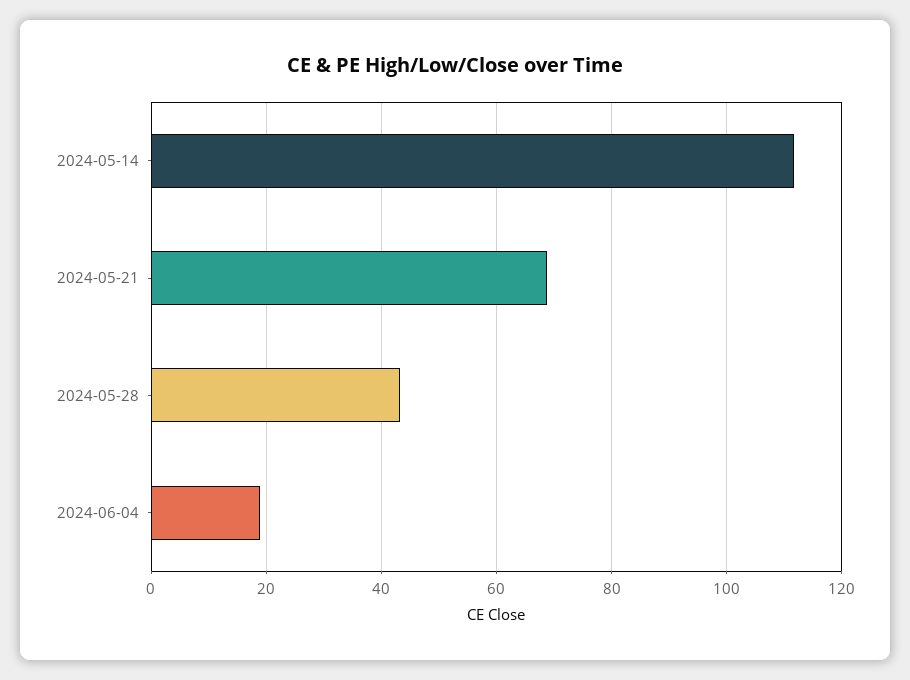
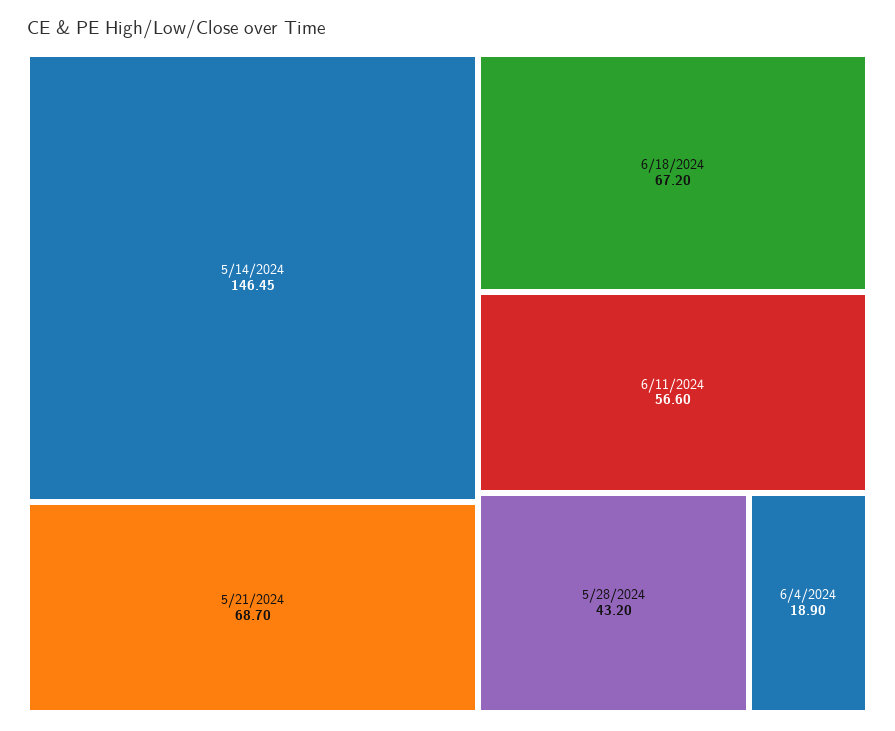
2024-05-14: 112 -> 146.45
6/18/2024: none -> 67.2
6/11/2024: none -> 56.6

